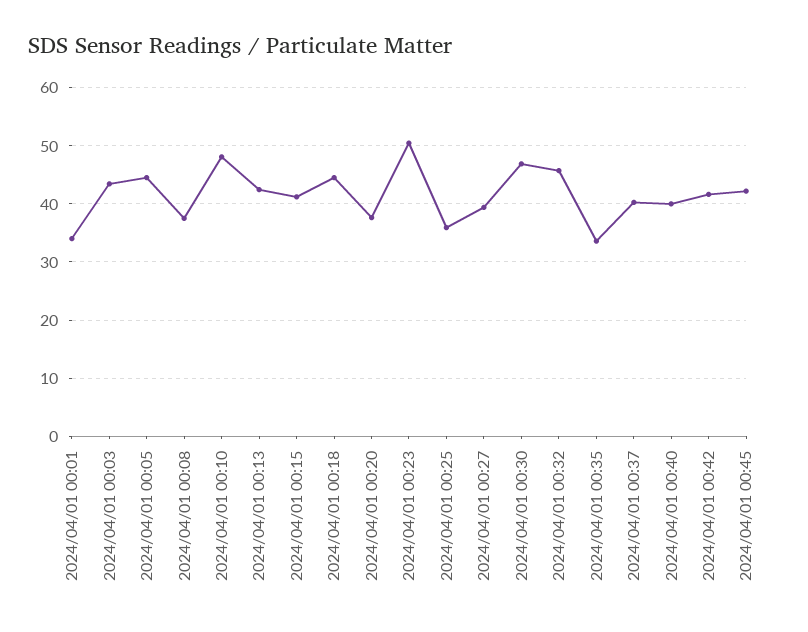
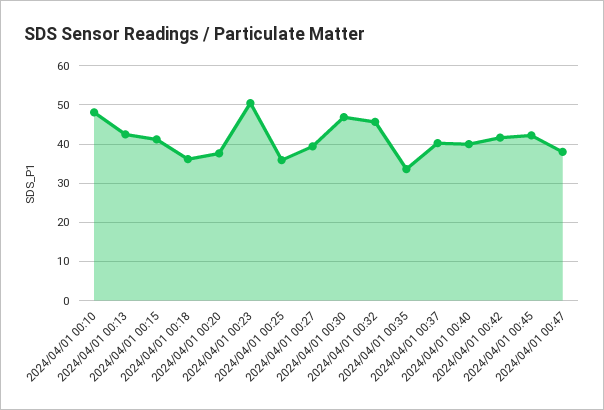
2024/04/01 00:01: 34 -> none
2024/04/01 00:03: 44 -> none
2024/04/01 00:05: 44 -> none
2024/04/01 00:08: 38 -> none
2024/04/01 00:18: 44 -> 36
2024/04/01 00:47: none -> 38

